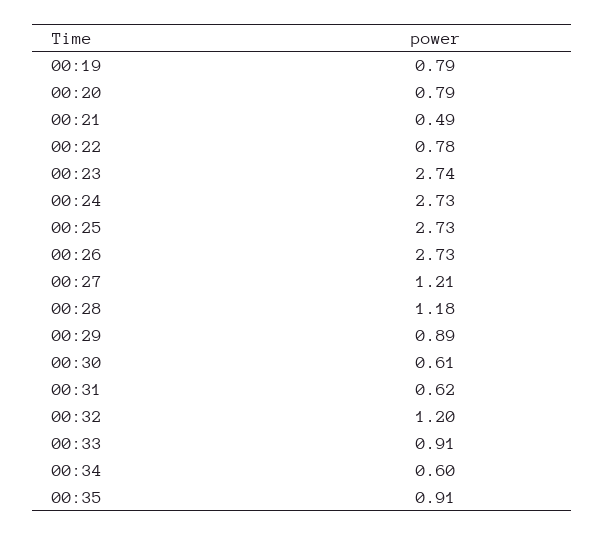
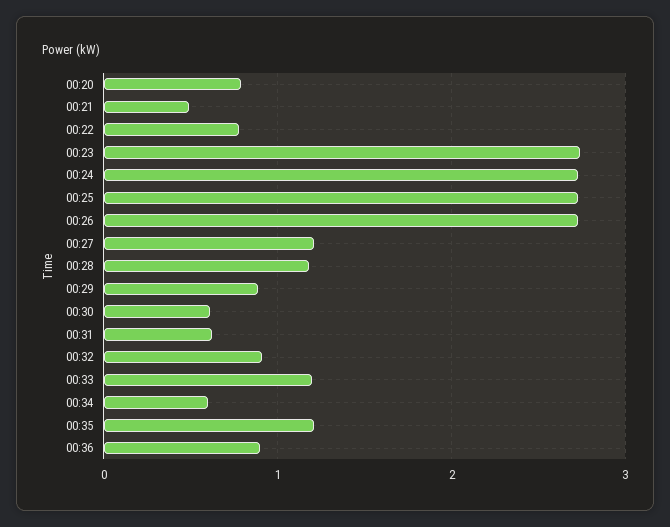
00:19: 0.79 -> none
00:32: 1.2 -> 0.9
00:33: 0.91 -> 1.2
00:35: 0.91 -> 1.2
00:36: none -> 0.9

